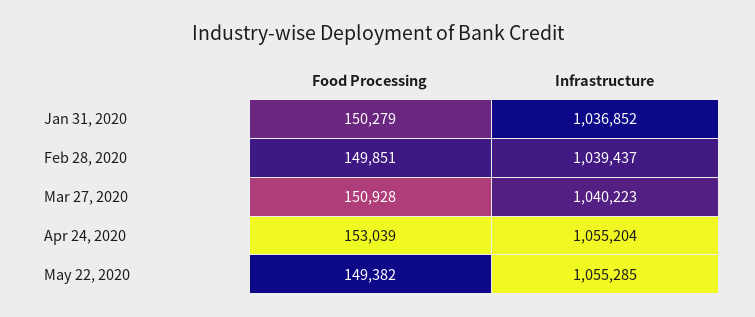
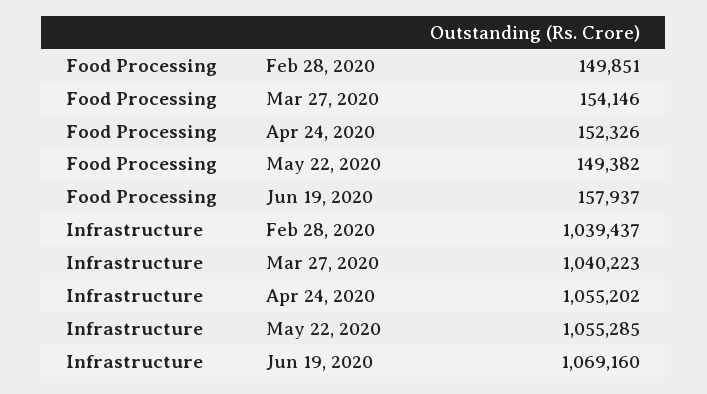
Food Processing, Jan 31, 2020: 150279 -> none
Infrastructure, Jan 31, 2020: 1036852 -> none
Food Processing, Mar 27, 2020: 150928 -> 154146
Food Processing, Apr 24, 2020: 153039 -> 152326
Infrastructure, Apr 24, 2020: 1055204 -> 1055202
Food Processing, Jun 19, 2020: none -> 157937
Infrastructure, Jun 19, 2020: none -> 1069160

